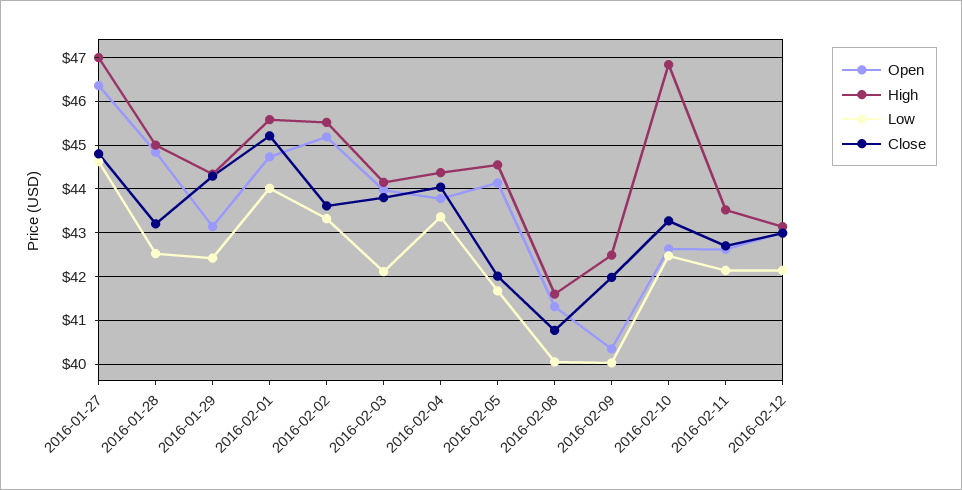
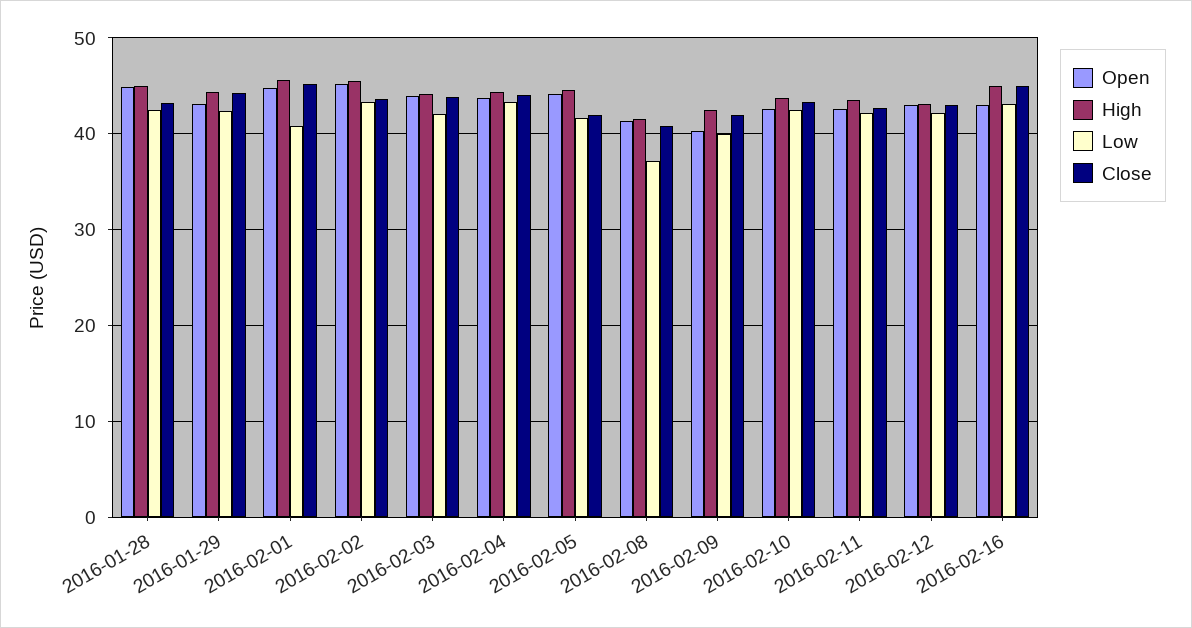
Open, 2016-01-27: 46.4 -> none
High, 2016-01-27: 47 -> none
Low, 2016-01-27: 44.6 -> none
Close, 2016-01-27: 44.8 -> none
Low, 2016-02-01: 44 -> 41
Low, 2016-02-08: 40 -> 37
High, 2016-02-10: 46.8 -> 44
Open, 2016-02-16: none -> 43
High, 2016-02-16: none -> 45
Low, 2016-02-16: none -> 43
Close, 2016-02-16: none -> 45

